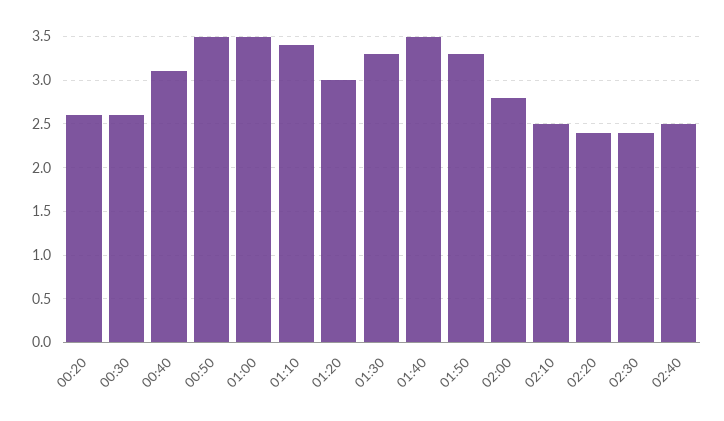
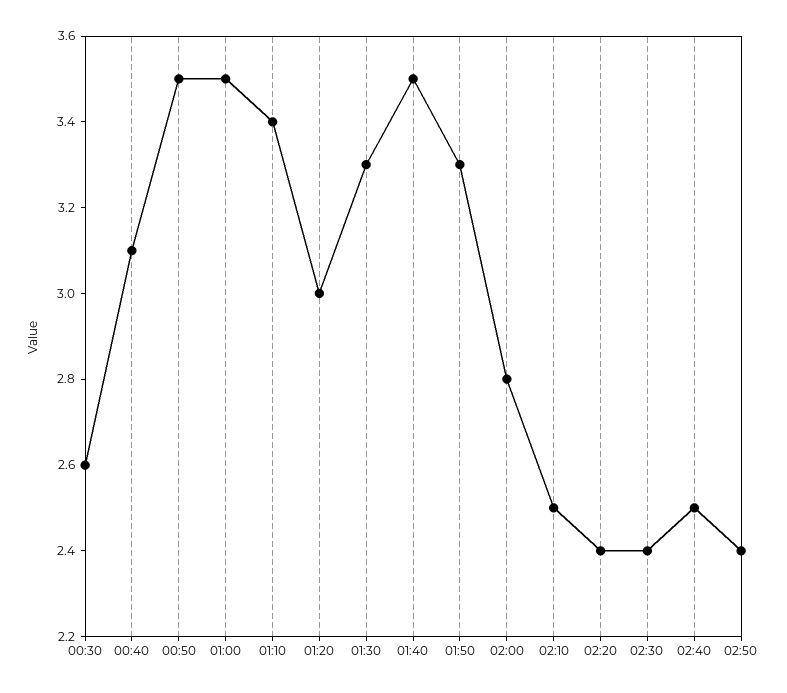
00:20: 2.6 -> none
02:50: none -> 2.4

